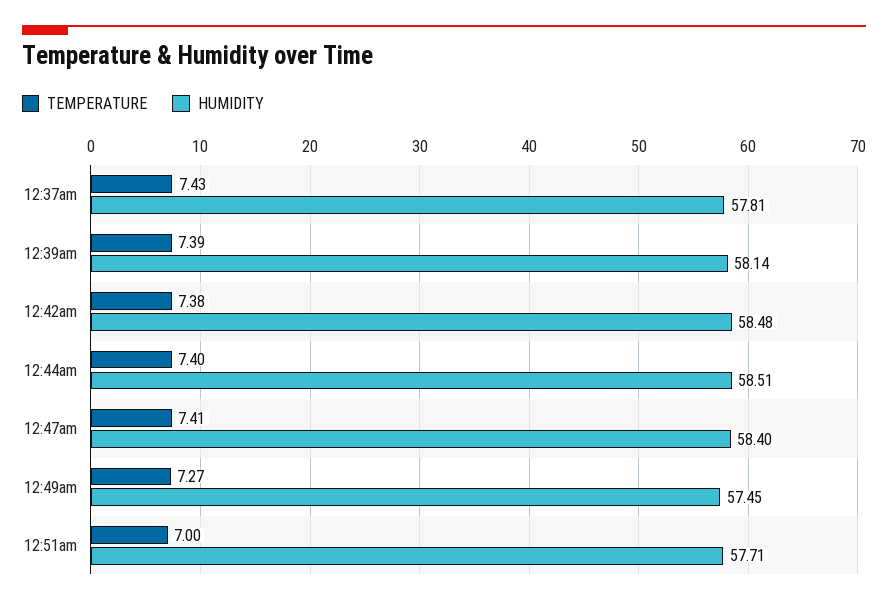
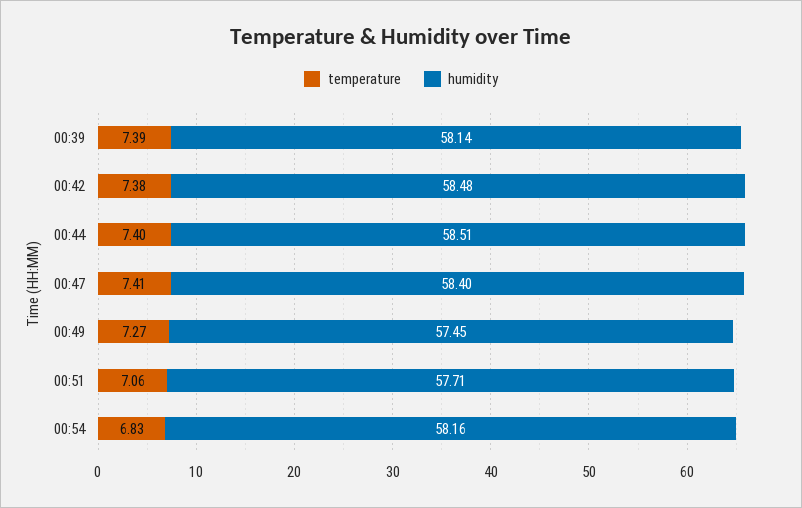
TEMPERATURE, 12:37am: 7.43 -> none
HUMIDITY, 12:37am: 57.81 -> none
TEMPERATURE, 12:51am: 7 -> 7.06
TEMPERATURE, 00:54: none -> 6.83
HUMIDITY, 00:54: none -> 58.16

